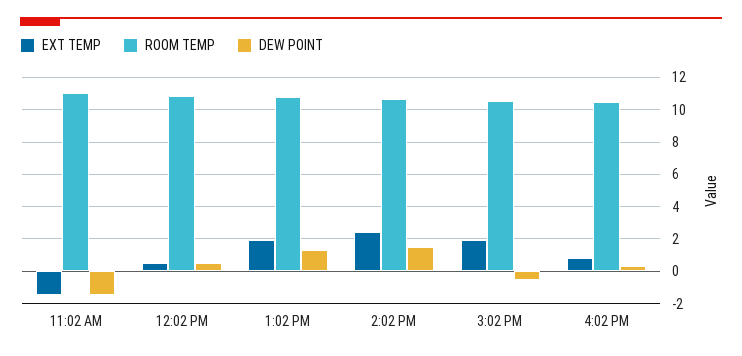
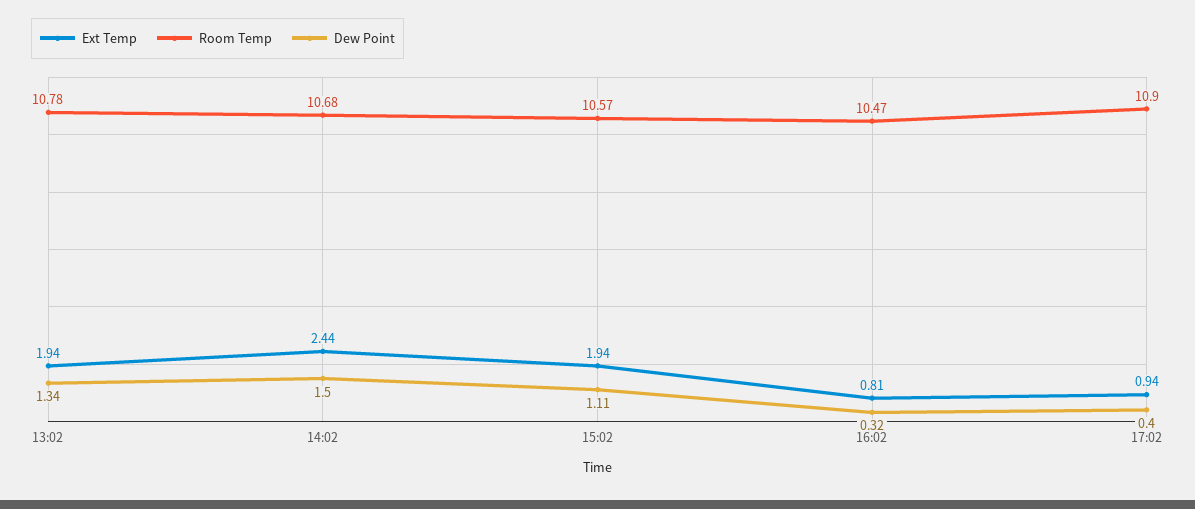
EXT TEMP, 11:02 AM: -1.5 -> none
ROOM TEMP, 11:02 AM: 11 -> none
DEW POINT, 11:02 AM: -1.5 -> none
EXT TEMP, 12:02 PM: 0.5 -> none
ROOM TEMP, 12:02 PM: 11 -> none
DEW POINT, 12:02 PM: 0.5 -> none
DEW POINT, 3:02 PM: -0.5 -> 1.11
EXT TEMP, 17:02: none -> 0.94
ROOM TEMP, 17:02: none -> 10.9
DEW POINT, 17:02: none -> 0.4

